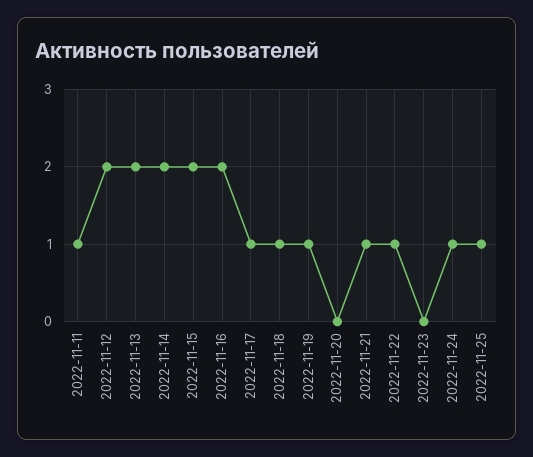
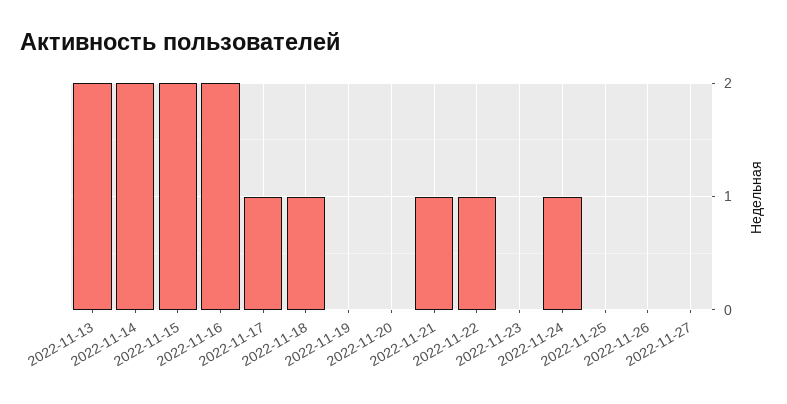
2022-11-11: 1 -> none
2022-11-12: 2 -> none
2022-11-19: 1 -> 0
2022-11-25: 1 -> 0
2022-11-26: none -> 0
2022-11-27: none -> 0

